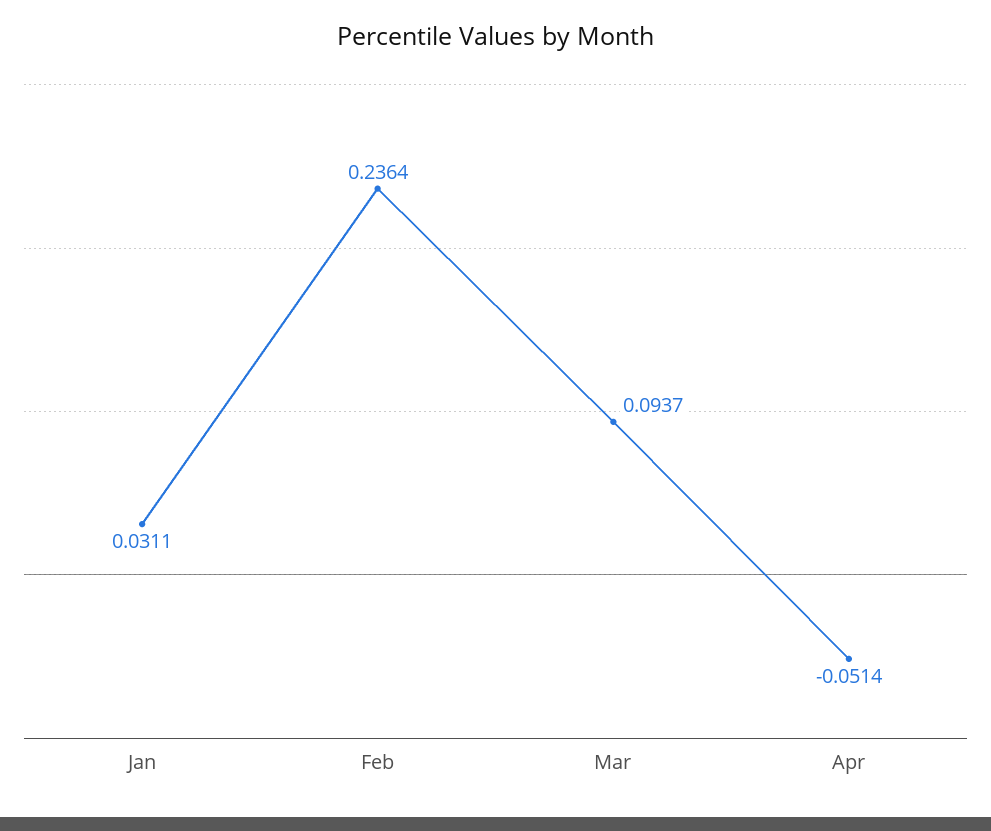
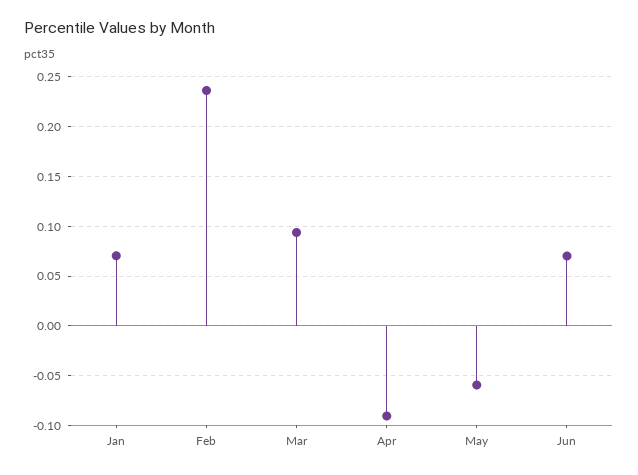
Jan: 0.0311 -> 0.07
Apr: -0.0514 -> -0.09
May: none -> -0.06
Jun: none -> 0.07

